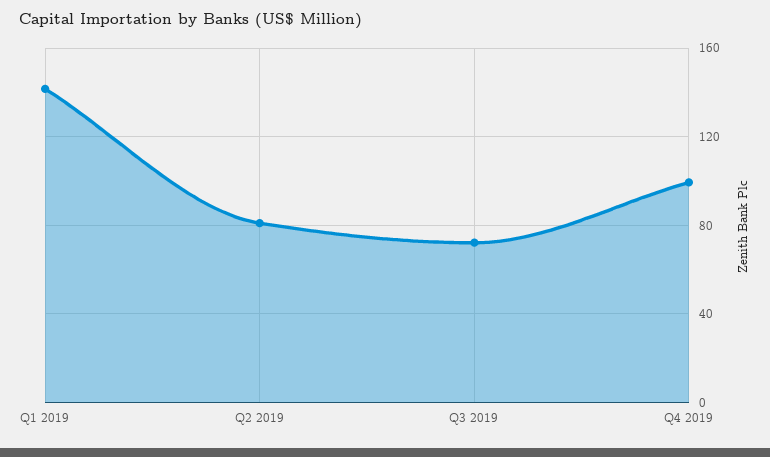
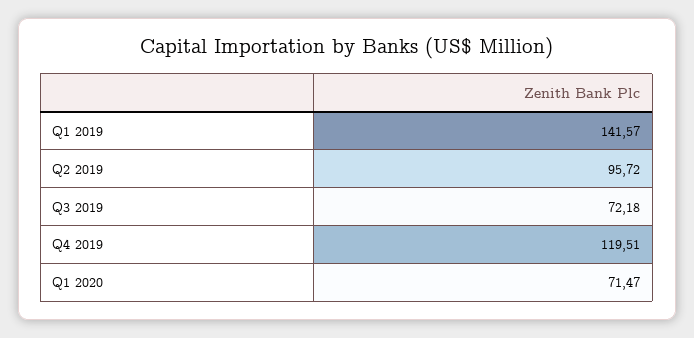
Q2 2019: 80 -> 95.72
Q4 2019: 100 -> 119.51
Q1 2020: none -> 71.47

